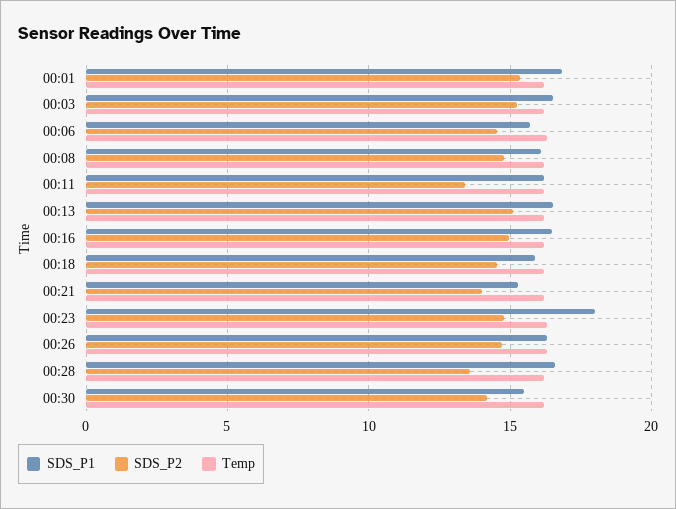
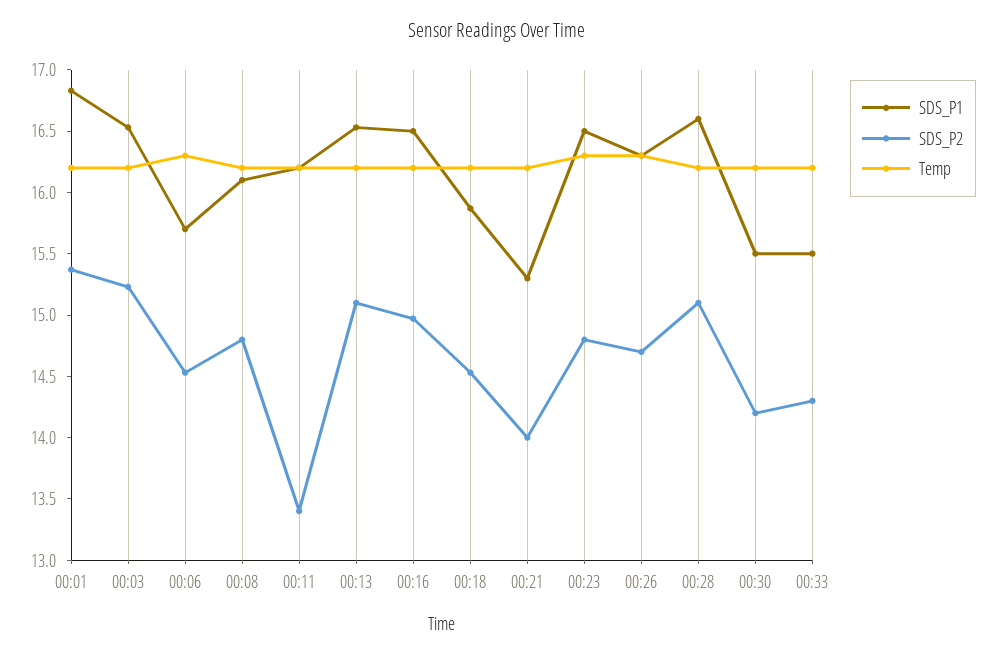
SDS_P1, 00:23: 18 -> 16.5
SDS_P2, 00:28: 13.5 -> 15.1
SDS_P1, 00:33: none -> 15.5
SDS_P2, 00:33: none -> 14.3
Temp, 00:33: none -> 16.2

